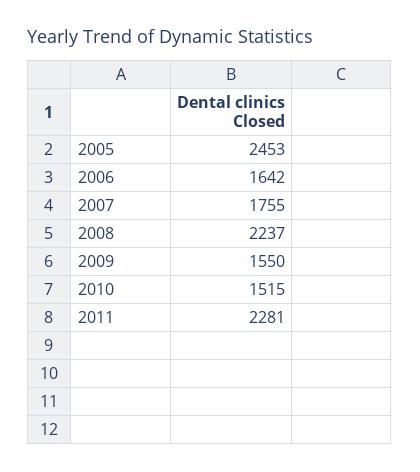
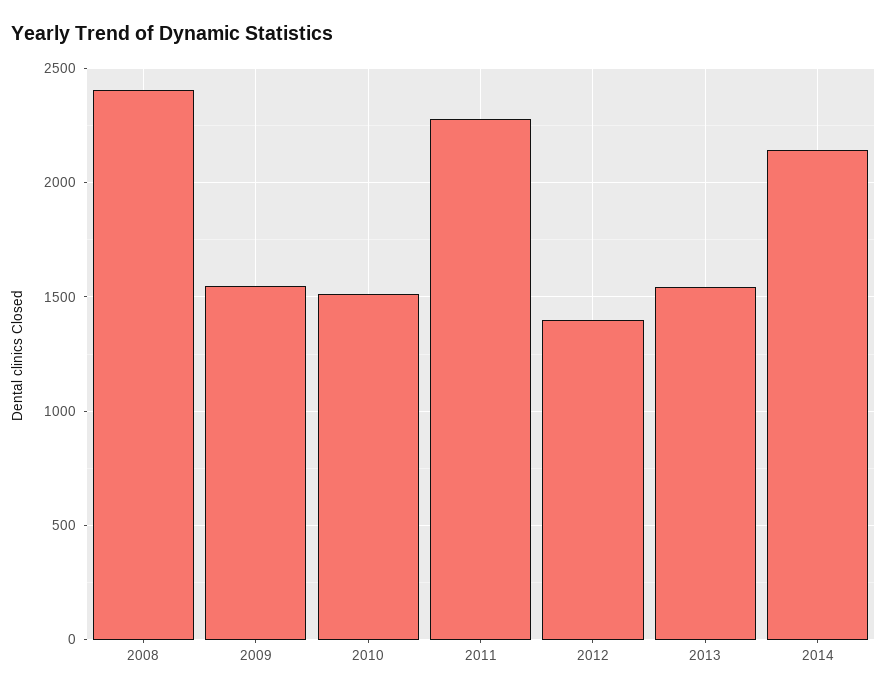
2005: 2453 -> none
2006: 1642 -> none
2007: 1755 -> none
2008: 2237 -> 2400
2012: none -> 1400
2013: none -> 1550
2014: none -> 2150

